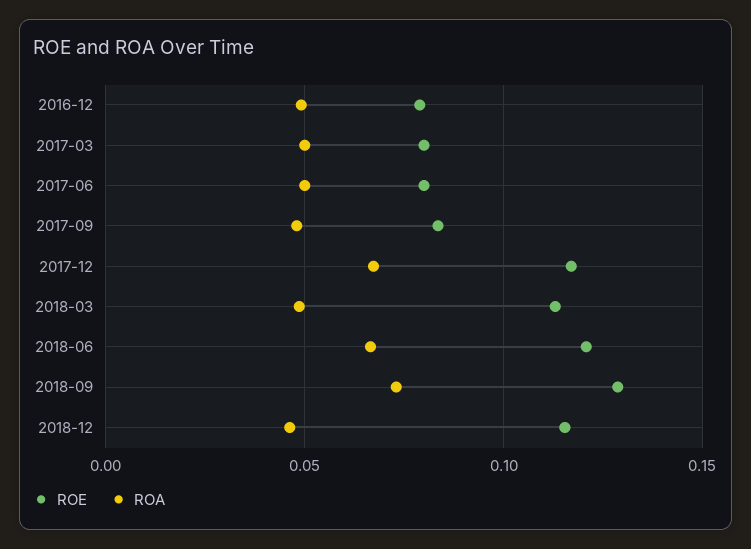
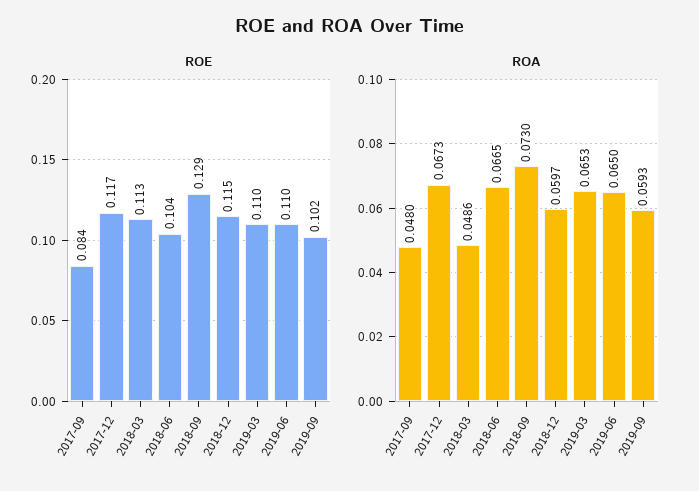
ROE, 2016-12: 0.08 -> none
ROA, 2016-12: 0.05 -> none
ROE, 2017-03: 0.08 -> none
ROA, 2017-03: 0.05 -> none
ROE, 2017-06: 0.08 -> none
ROA, 2017-06: 0.05 -> none
ROE, 2018-06: 0.12 -> 0.104
ROA, 2018-12: 0.045 -> 0.0597
ROE, 2019-03: none -> 0.11
ROE, 2019-06: none -> 0.11
ROE, 2019-09: none -> 0.102
ROA, 2019-03: none -> 0.0653
ROA, 2019-06: none -> 0.065
ROA, 2019-09: none -> 0.0593

